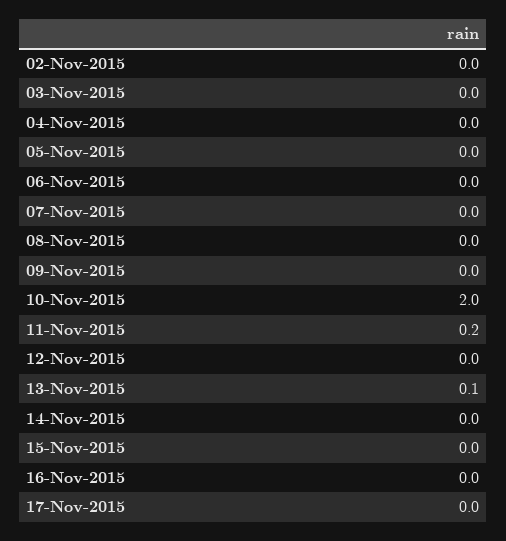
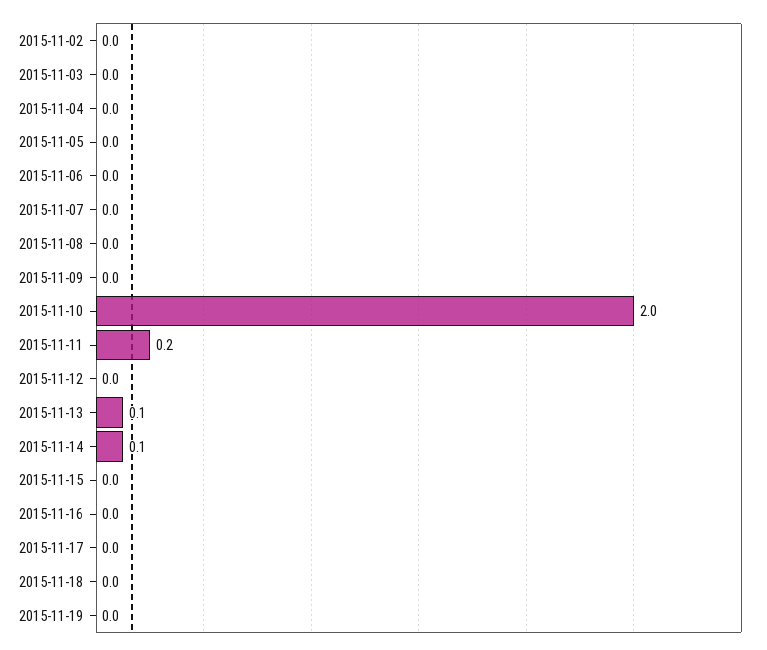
14-Nov-2015: 0 -> 0.1
2015-11-18: none -> 0
2015-11-19: none -> 0

